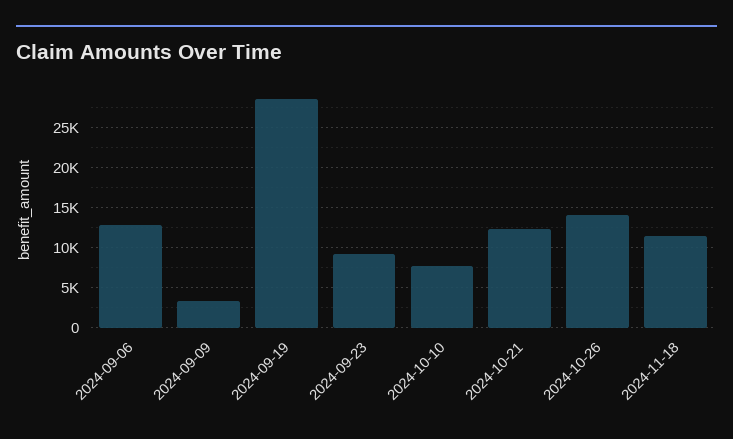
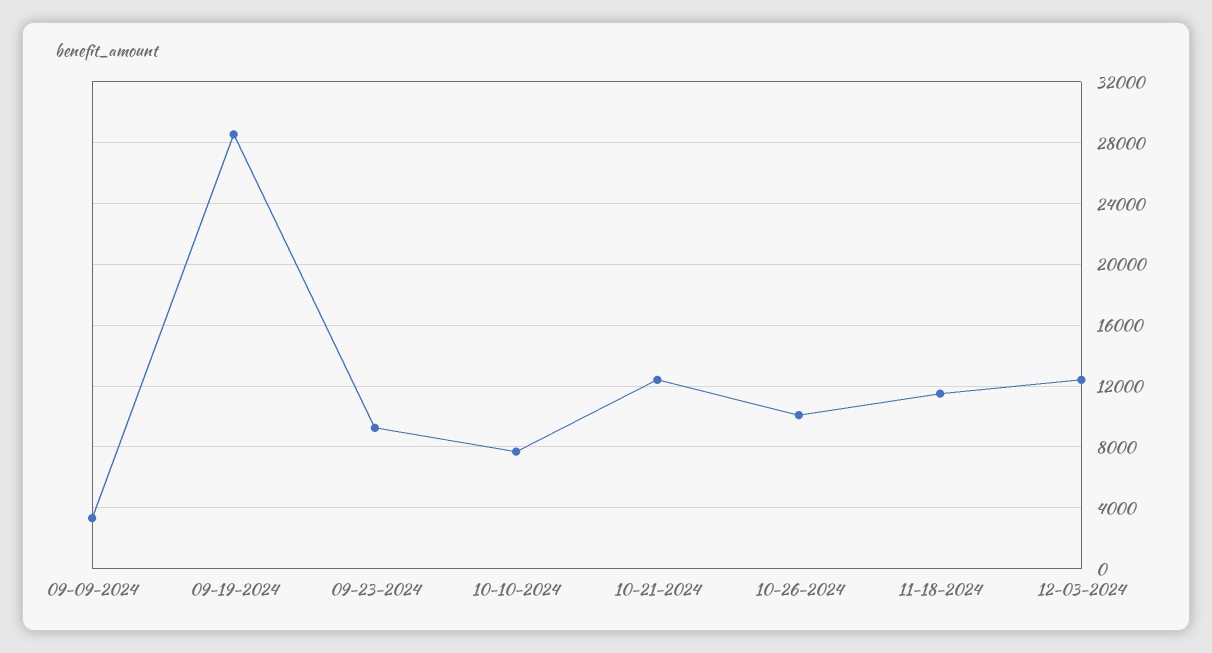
2024-09-06: 13000 -> none
2024-10-26: 14000 -> 10000
12-03-2024: none -> 12500

